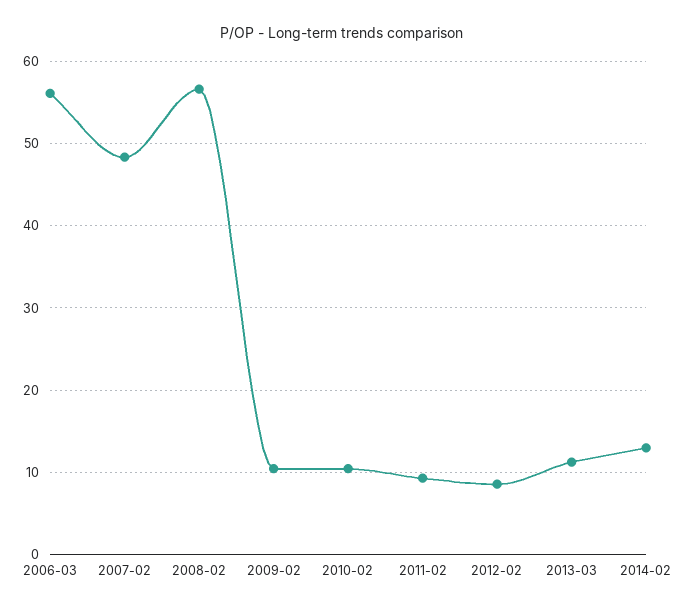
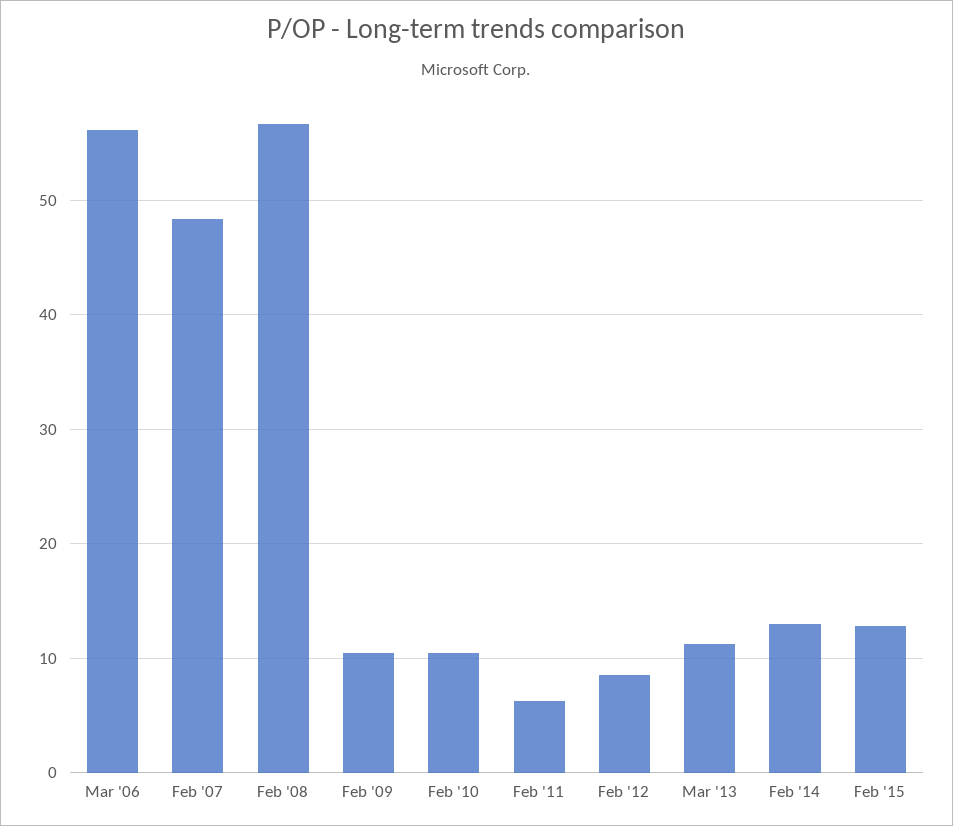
2011-02: 9 -> 6
Feb '15: none -> 13

